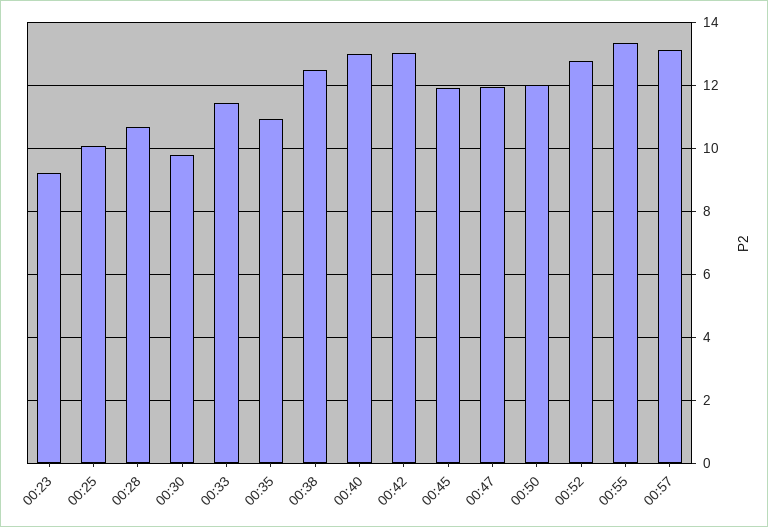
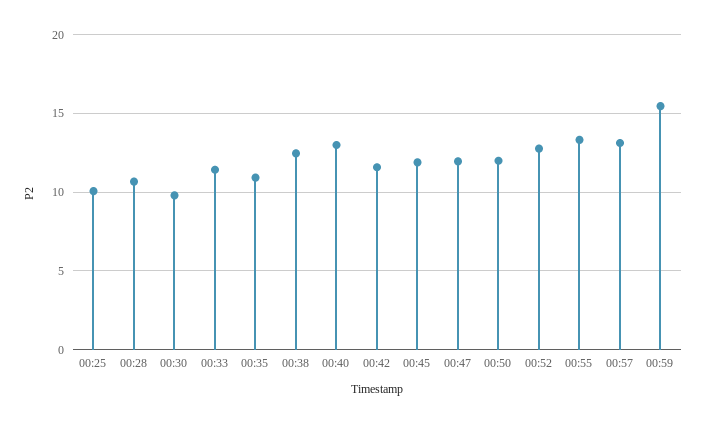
00:23: 9.2 -> none
00:42: 13 -> 11.5
00:59: none -> 15.5

